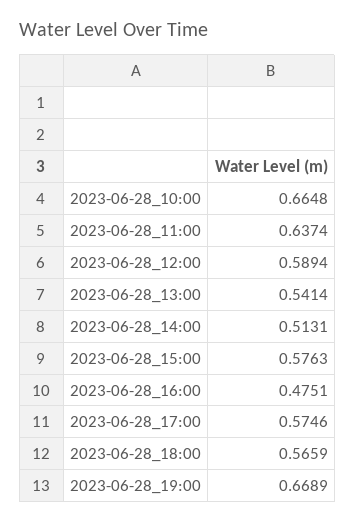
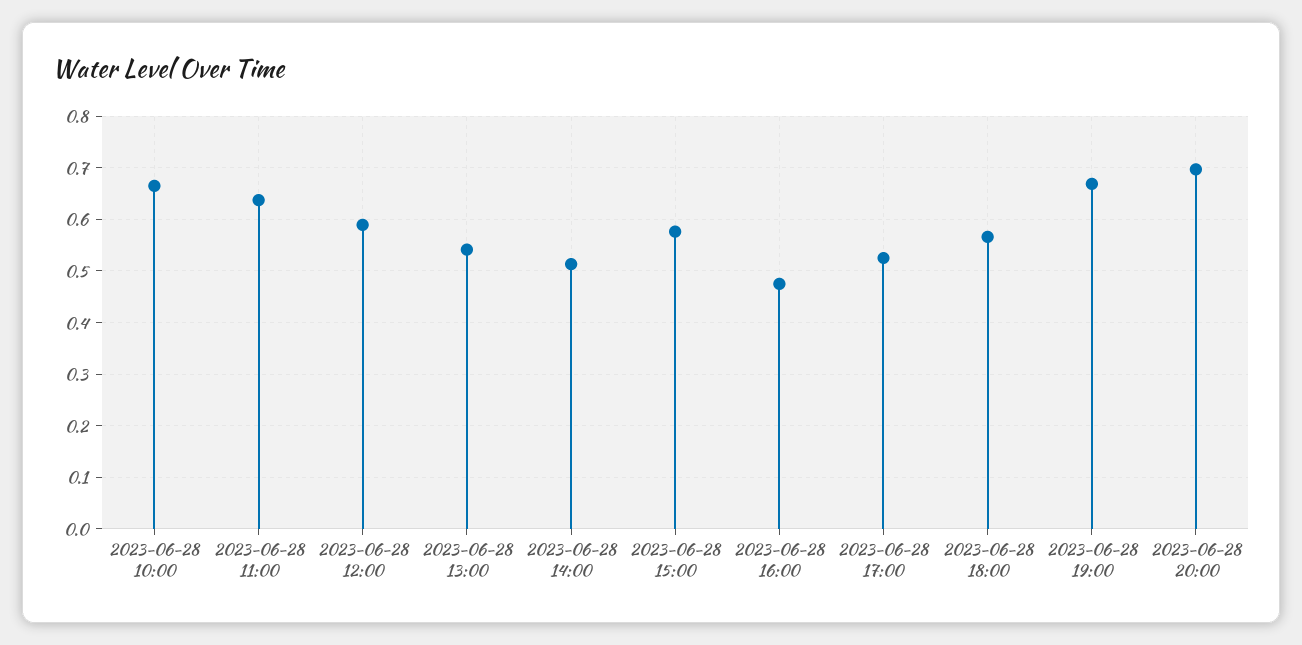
2023-06-28_17:00: 0.5746 -> 0.52
2023-06-28 20:00: none -> 0.7

